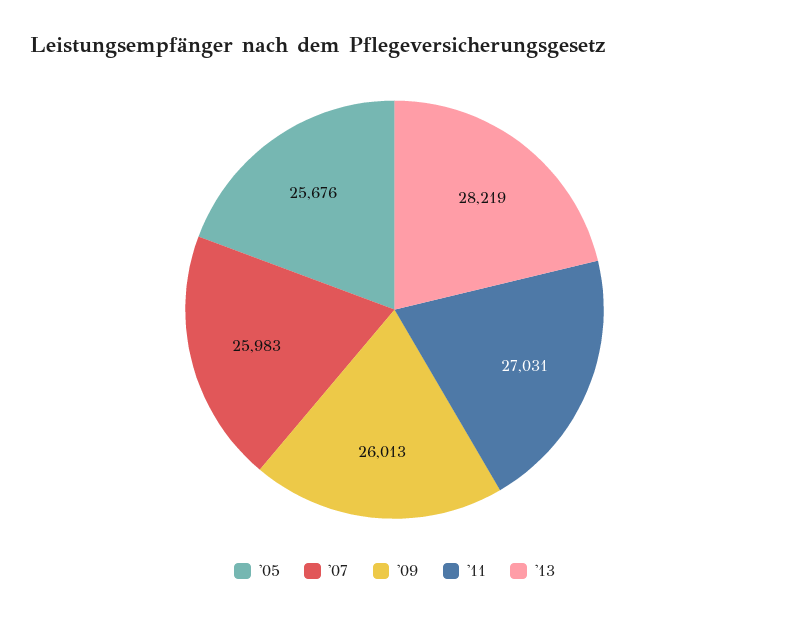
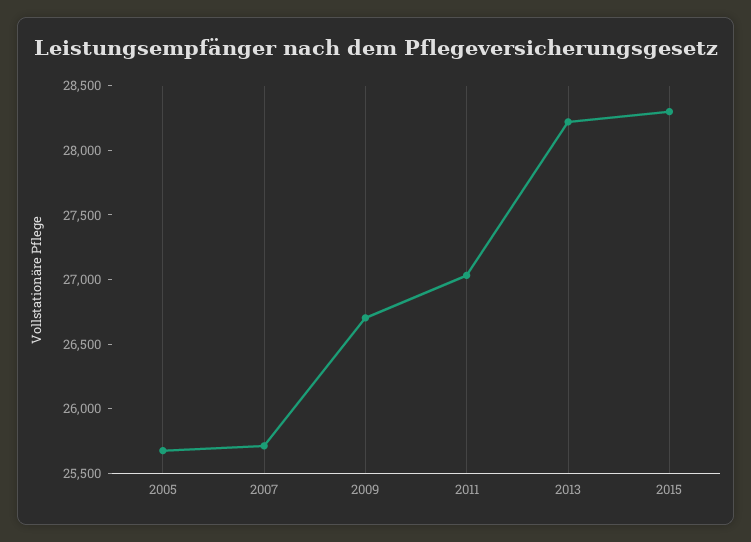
'07: 25983 -> 25700
'09: 26013 -> 26700
2015: none -> 28300

